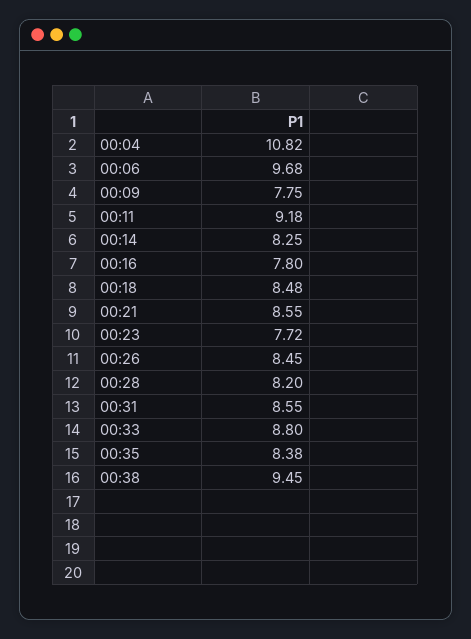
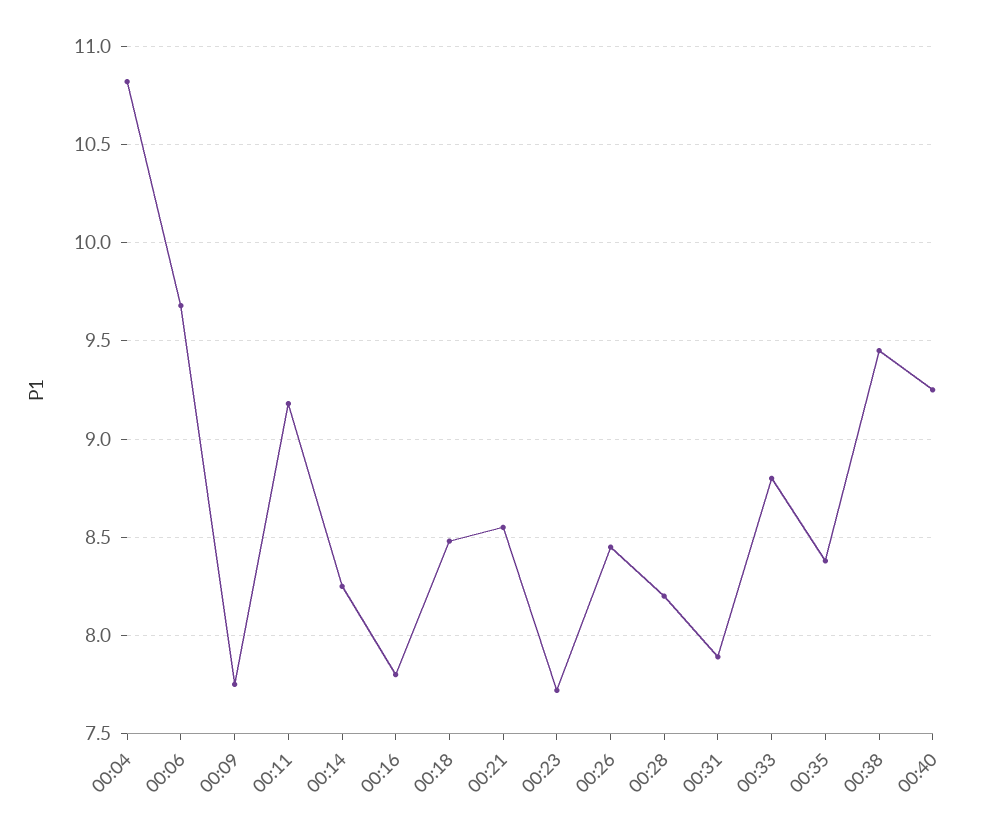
00:31: 8.55 -> 7.9
00:40: none -> 9.25

